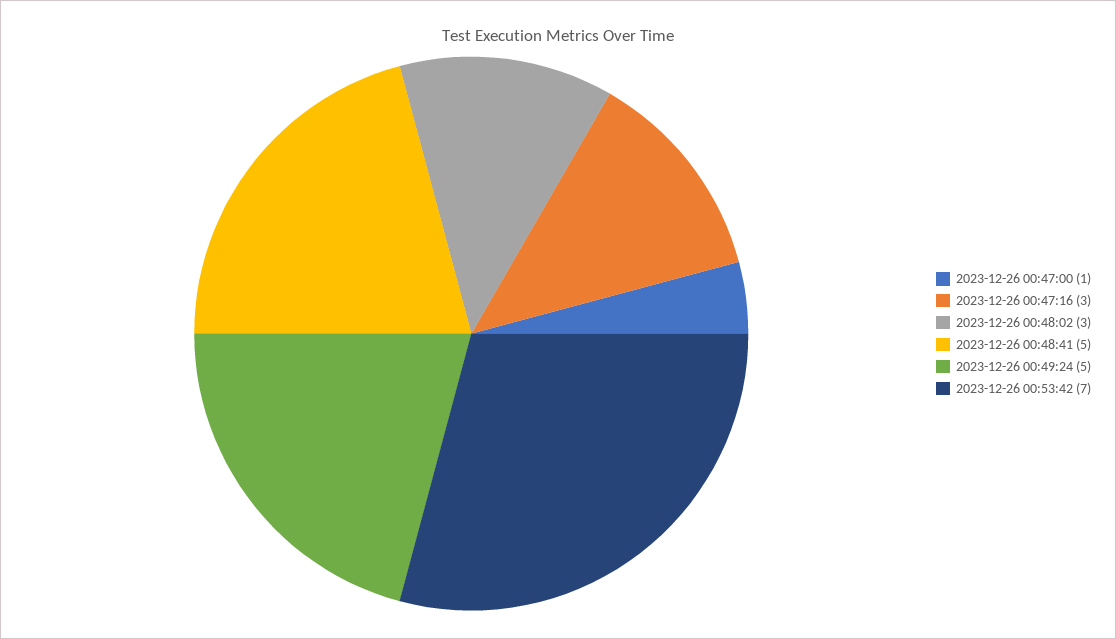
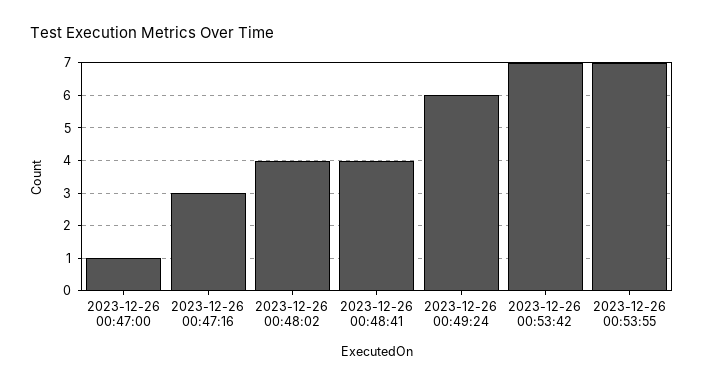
2023-12-26 00:48:02: 3 -> 4
2023-12-26 00:48:41: 5 -> 4
2023-12-26 00:49:24: 5 -> 6
2023-12-26 00:53:55: none -> 7

